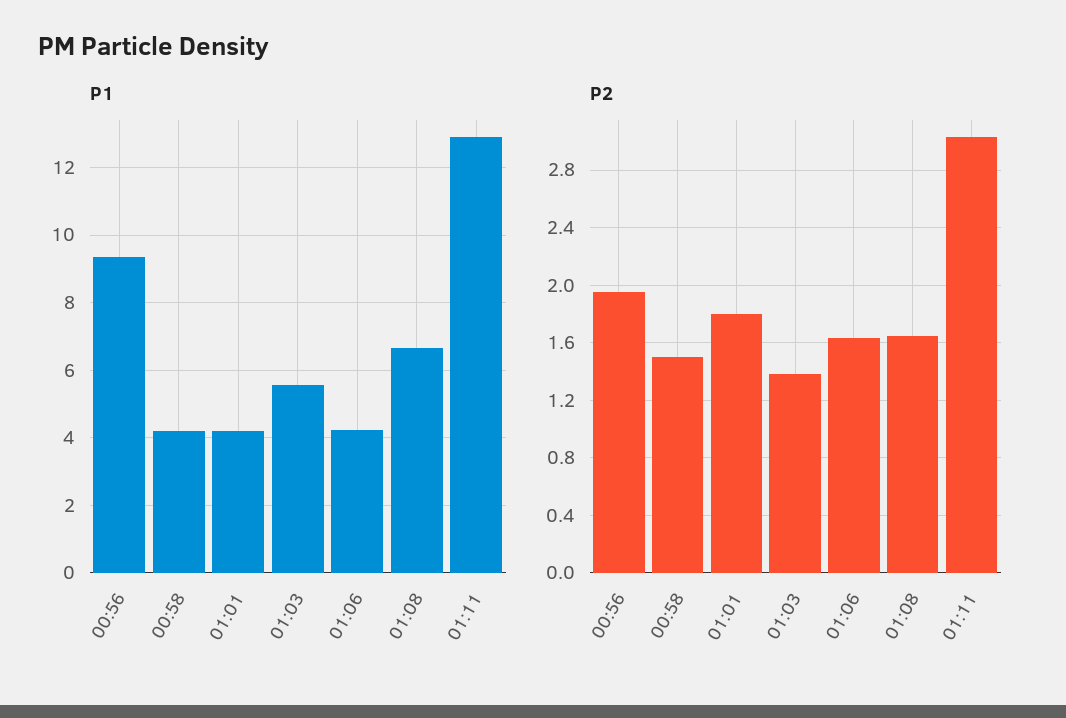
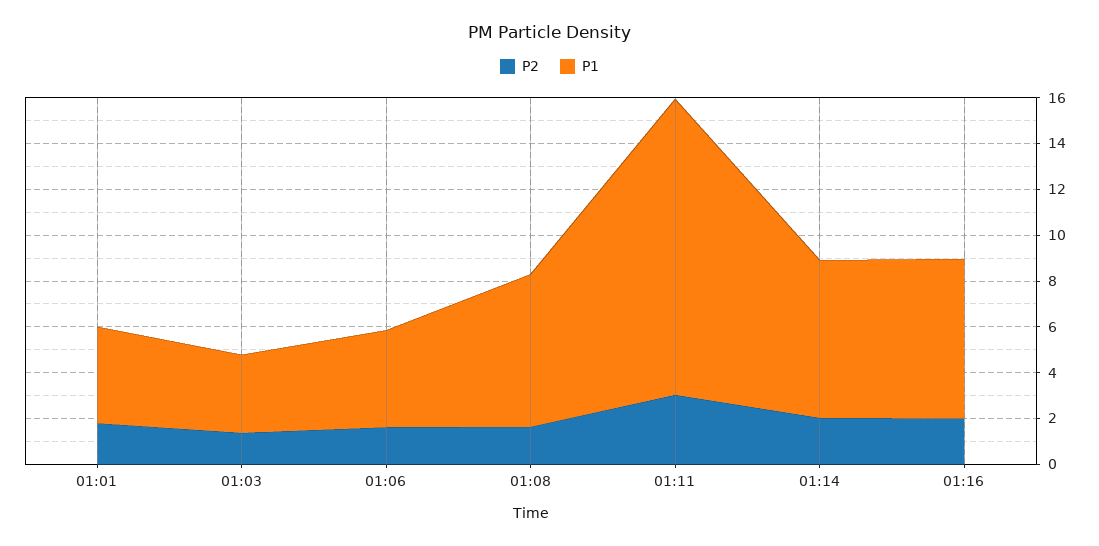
P1, 00:56: 9.4 -> none
P1, 00:58: 4.2 -> none
P1, 01:03: 5.6 -> 3.5
P2, 00:56: 1.95 -> none
P2, 00:58: 1.5 -> none
P2, 01:14: none -> 2
P1, 01:14: none -> 7
P2, 01:16: none -> 2
P1, 01:16: none -> 7

